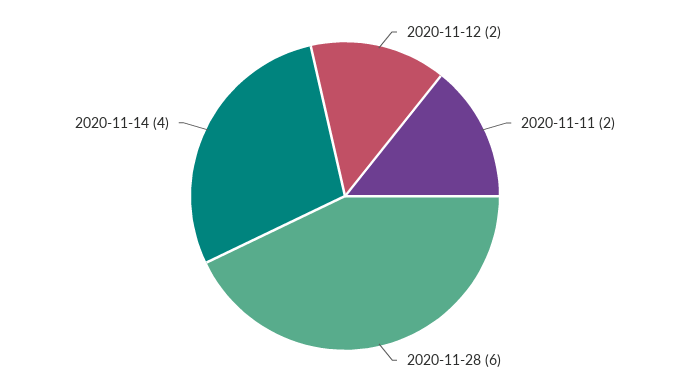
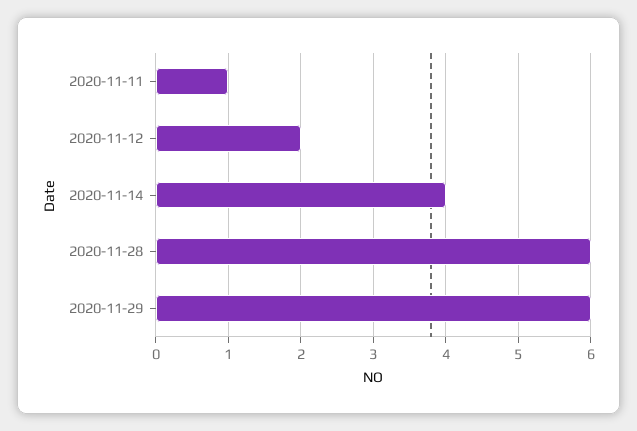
2020-11-11: 2 -> 1
2020-11-29: none -> 6

